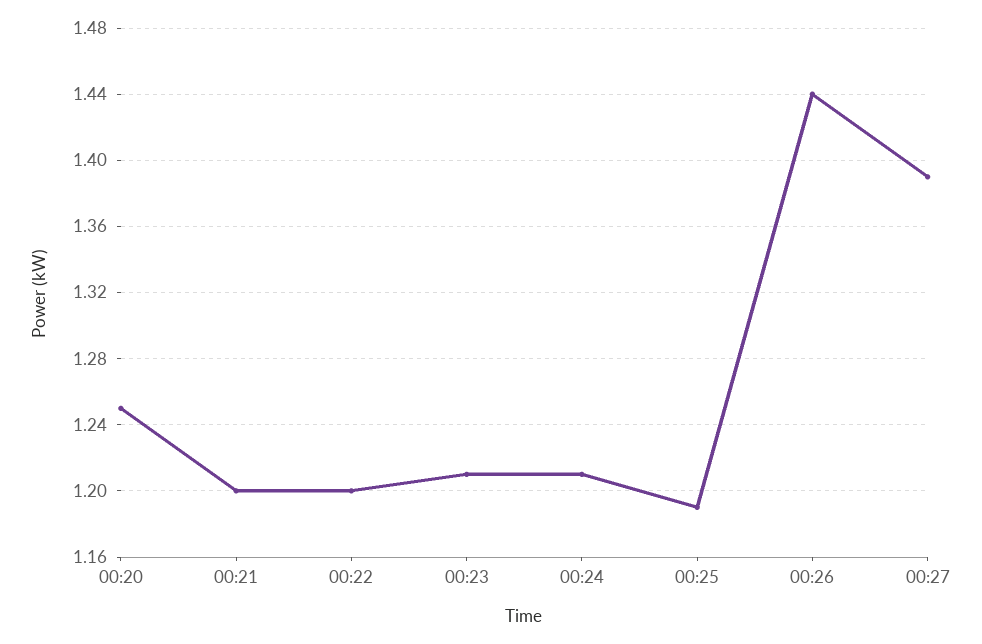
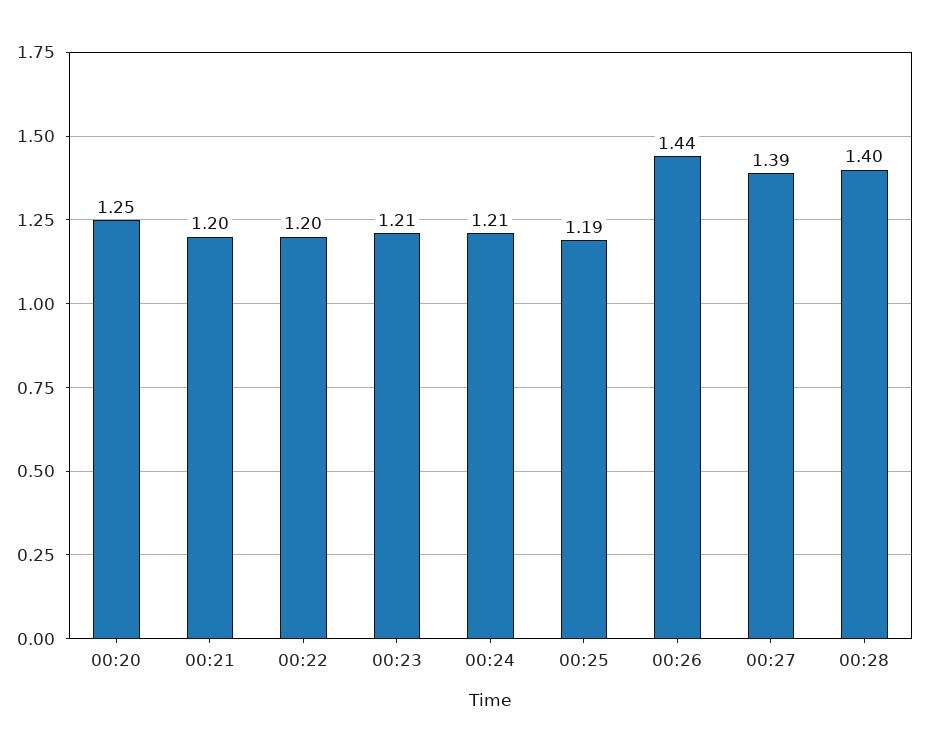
00:28: none -> 1.4

